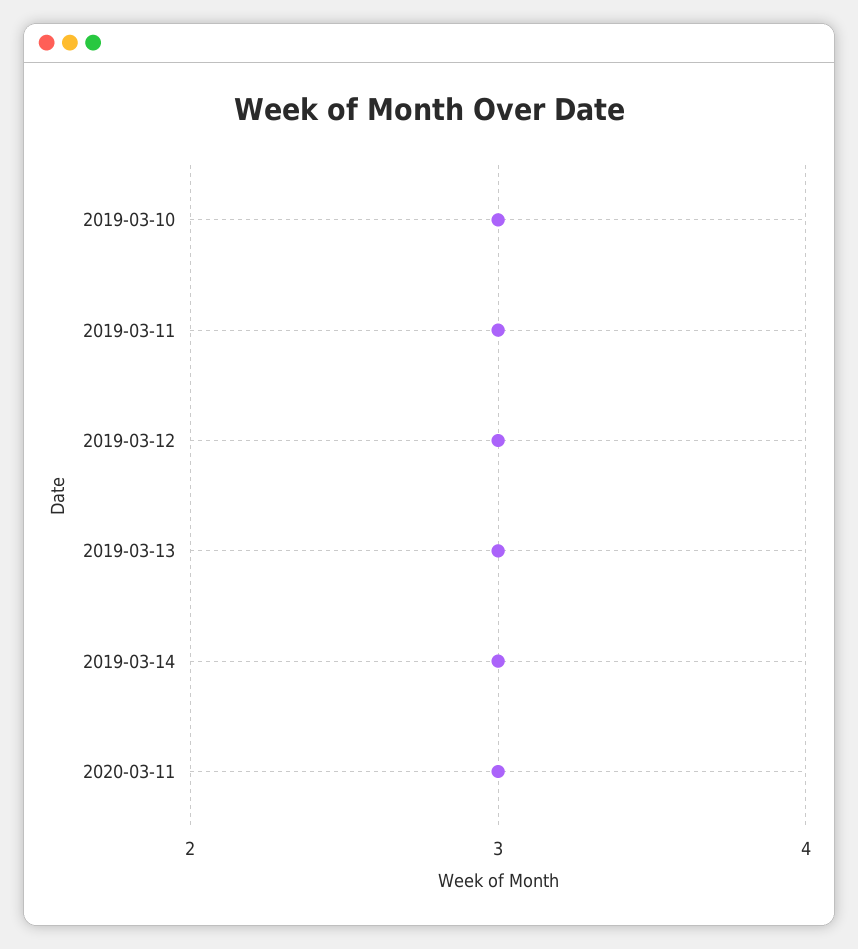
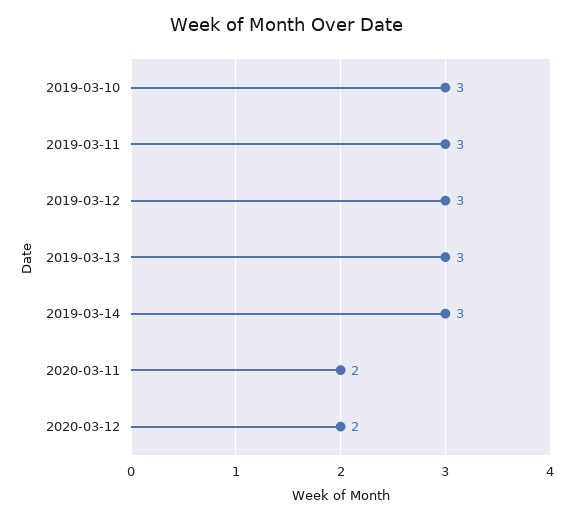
2020-03-11: 3 -> 2
2020-03-12: none -> 2

